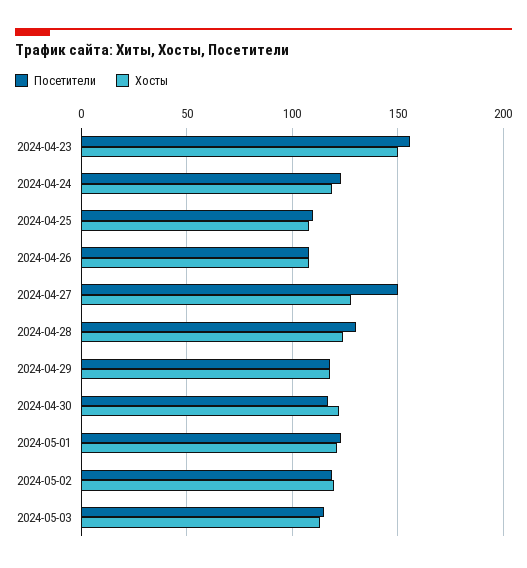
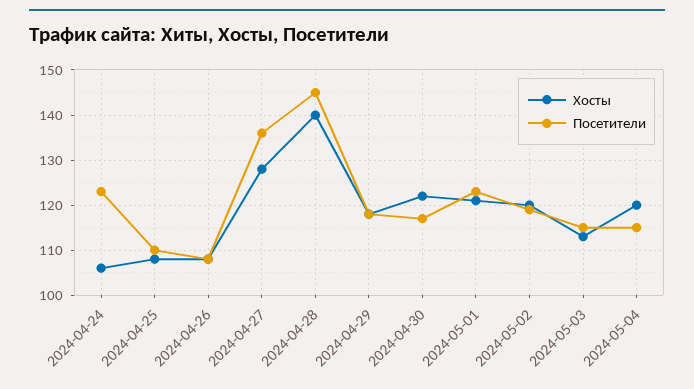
Посетители, 2024-04-23: 155 -> none
Хосты, 2024-04-23: 150 -> none
Хосты, 2024-04-24: 120 -> 105
Посетители, 2024-04-27: 150 -> 135
Посетители, 2024-04-28: 130 -> 145
Хосты, 2024-04-28: 125 -> 140
Хосты, 2024-05-04: none -> 120
Посетители, 2024-05-04: none -> 115

